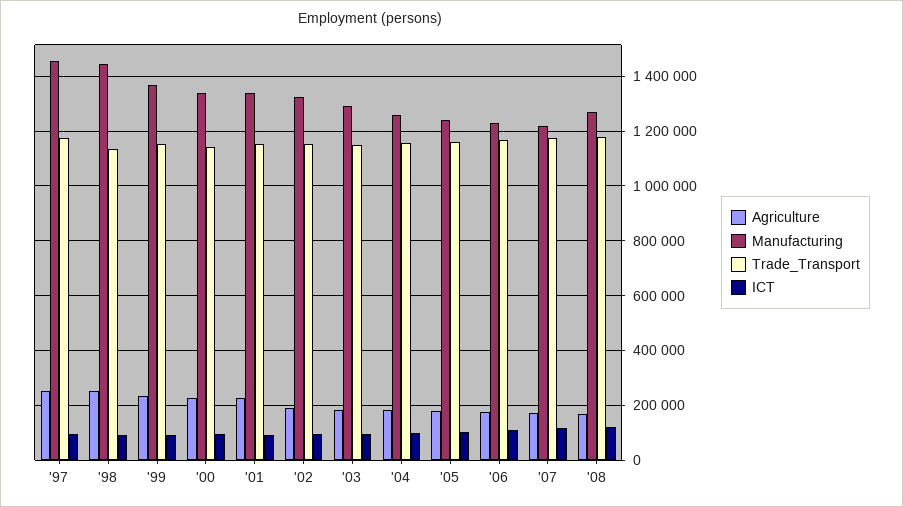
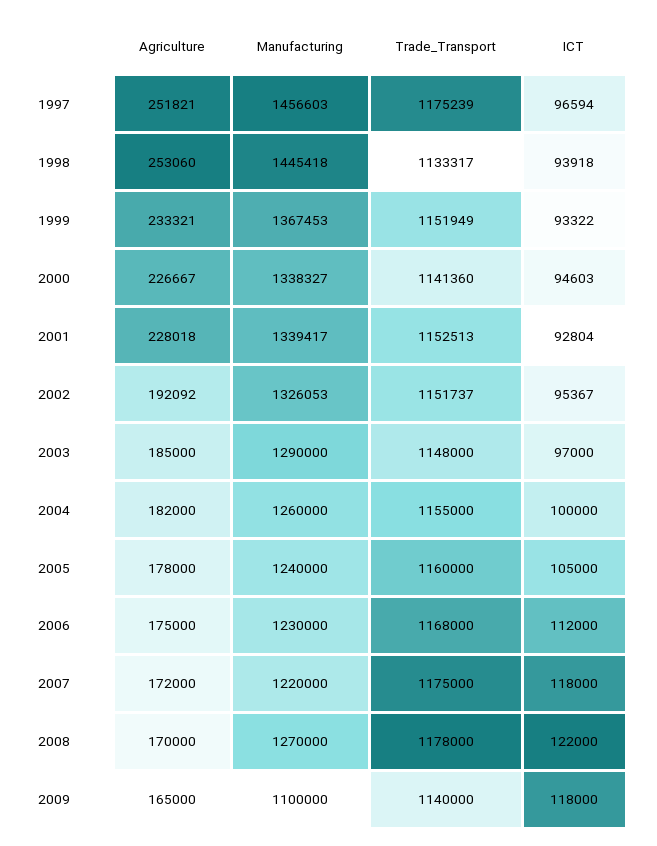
Agriculture, 2009: none -> 165000
Manufacturing, 2009: none -> 1100000
Trade_Transport, 2009: none -> 1140000
ICT, 2009: none -> 118000

